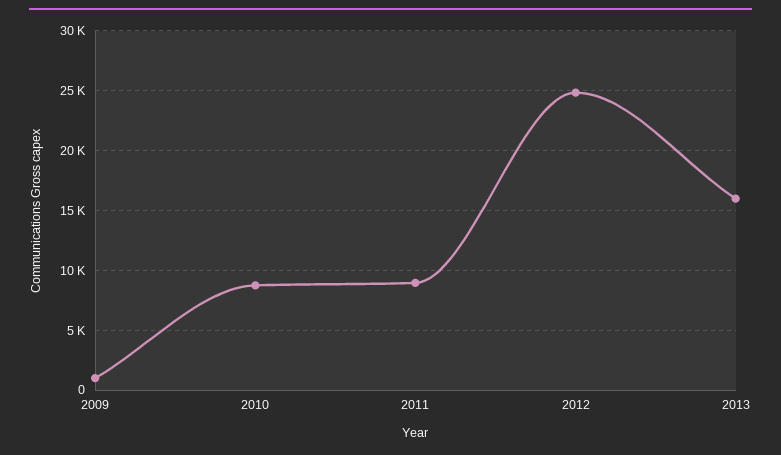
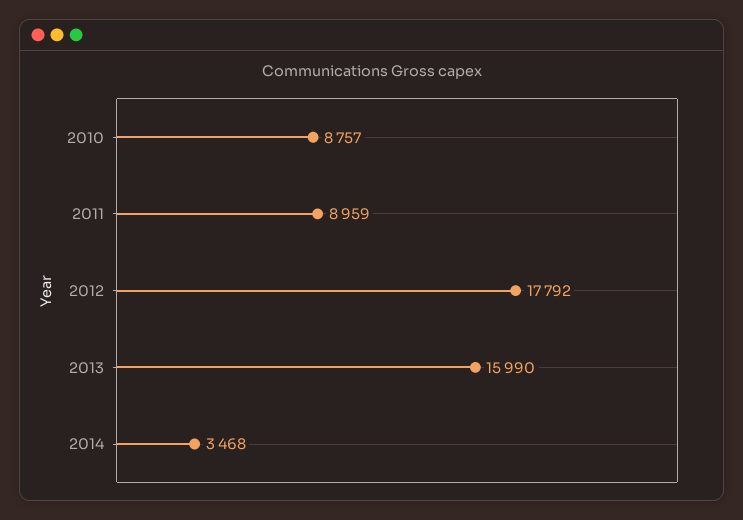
2009: 1000 -> none
2012: 25000 -> 17792
2014: none -> 3468

